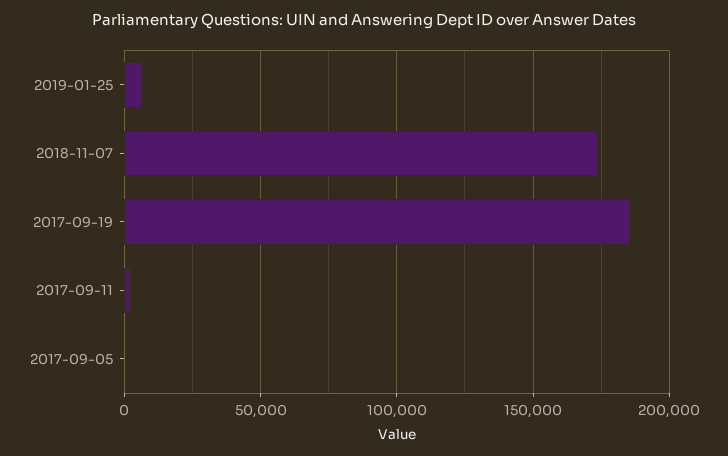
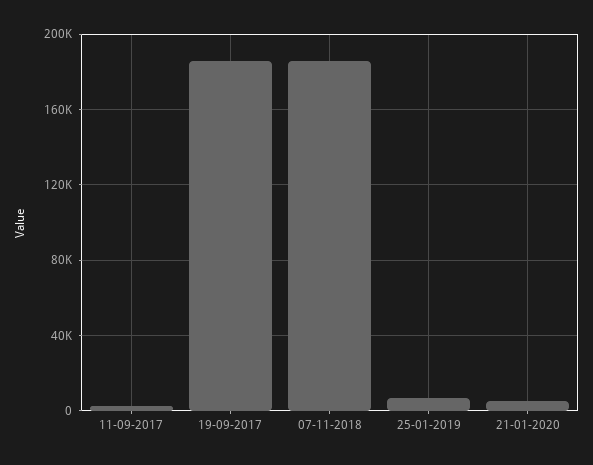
2018-11-07: 175000 -> 185000
2017-09-05: 0 -> none
21-01-2020: none -> 5000

